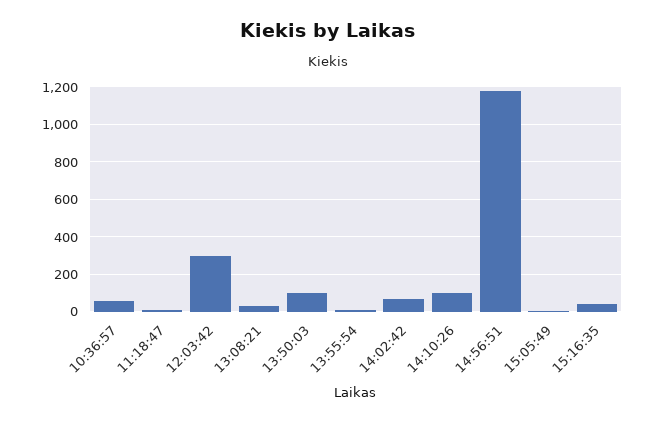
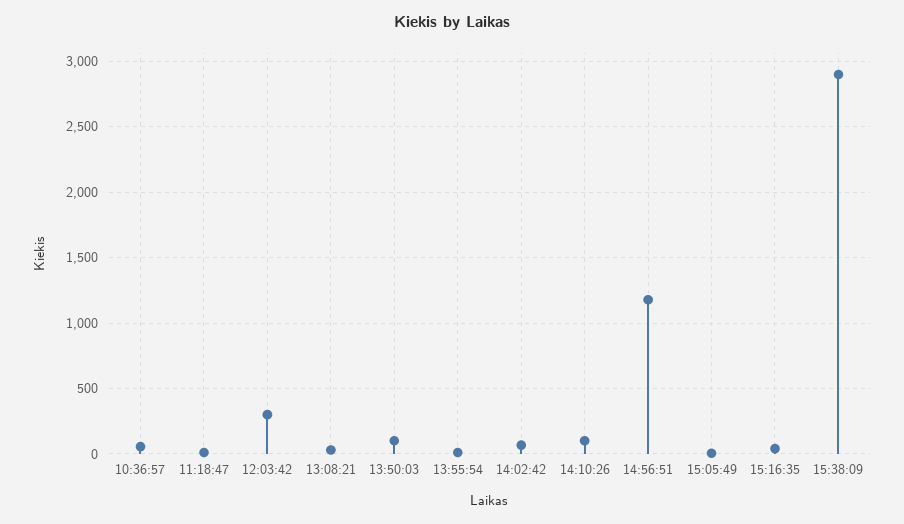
15:38:09: none -> 2900

